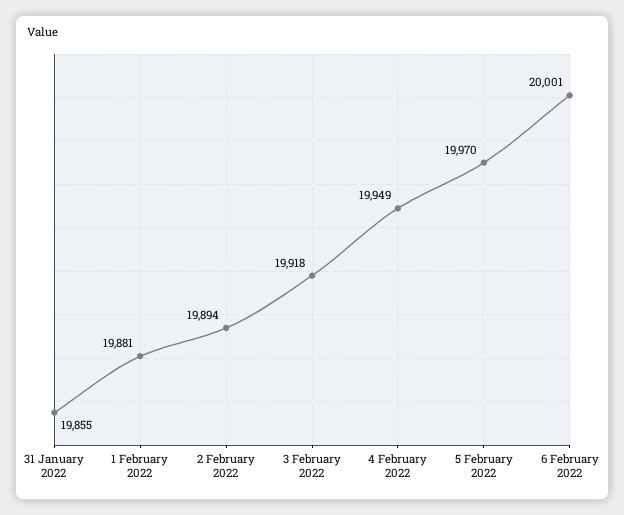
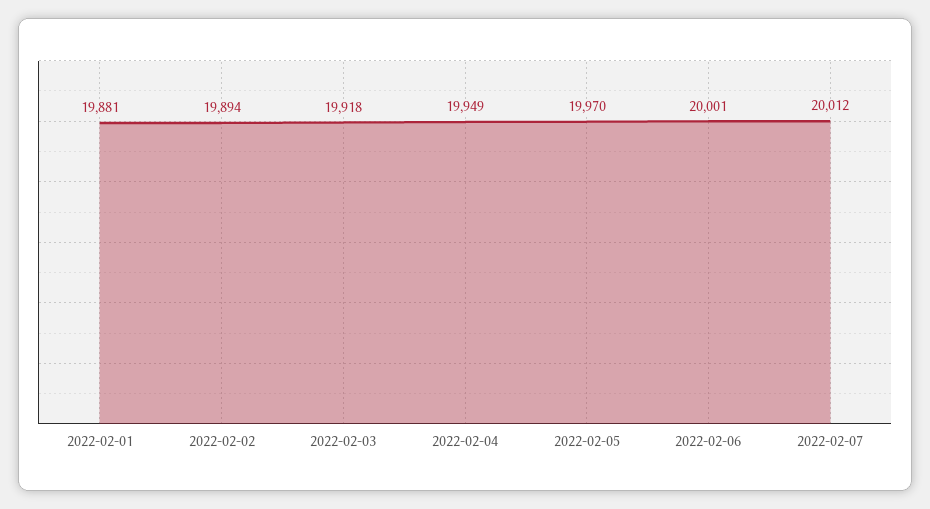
31 January 2022: 19855 -> none
2022-02-07: none -> 20012

